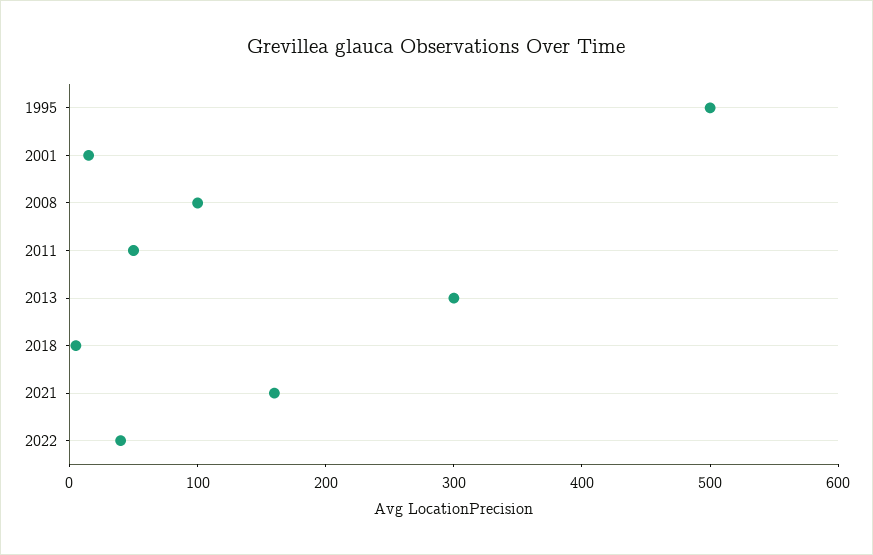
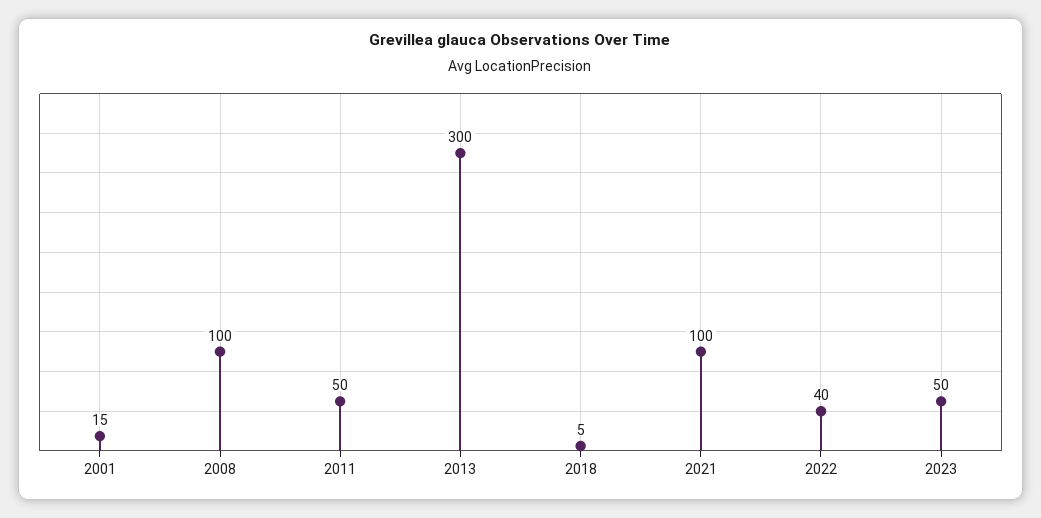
1995: 500 -> none
2021: 160 -> 100
2023: none -> 50

